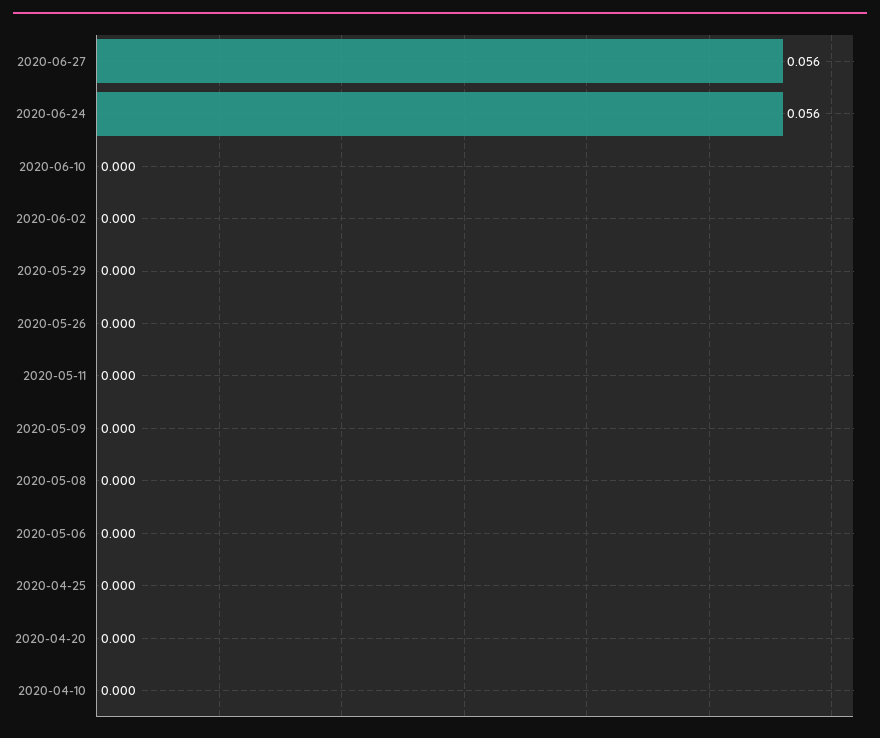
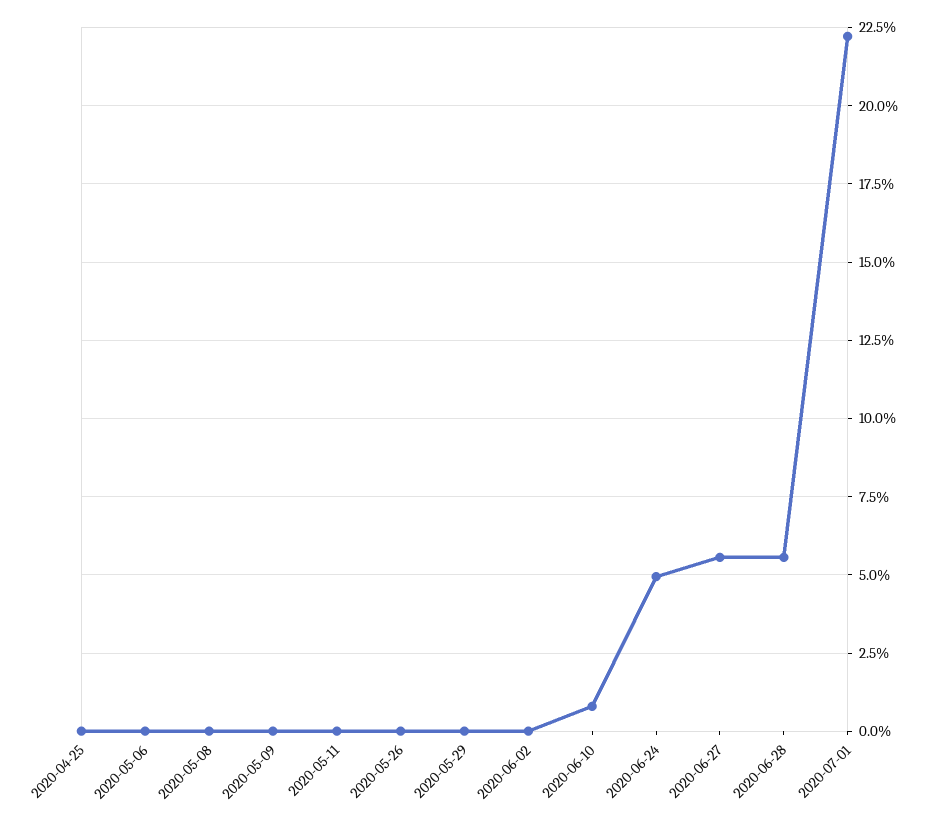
2020-06-24: 0.056 -> 0.05
2020-06-10: 0 -> 0.0075
2020-04-20: 0 -> none
2020-04-10: 0 -> none
2020-06-28: none -> 0.055
2020-07-01: none -> 0.2225

